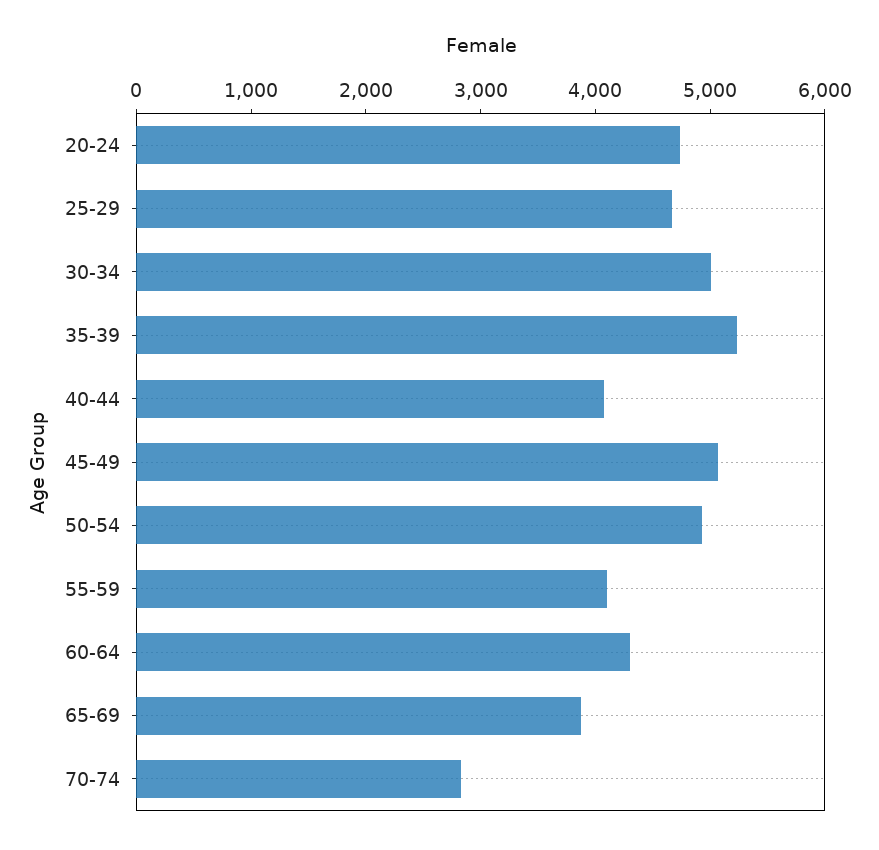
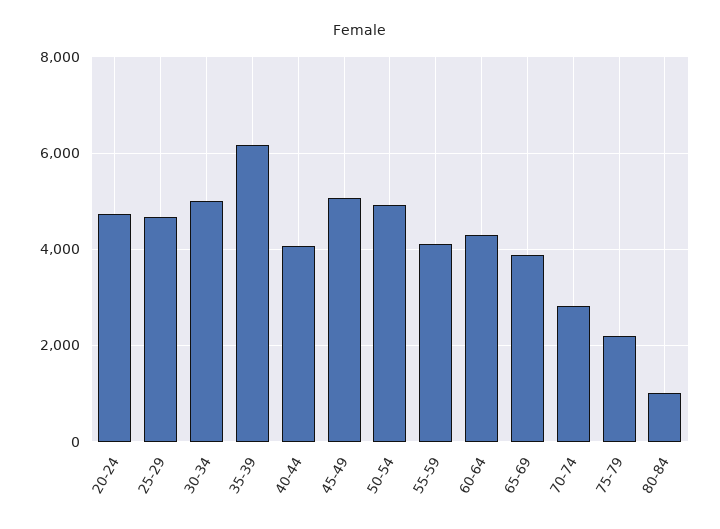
35-39: 5200 -> 6200
75-79: none -> 2200
80-84: none -> 1000

